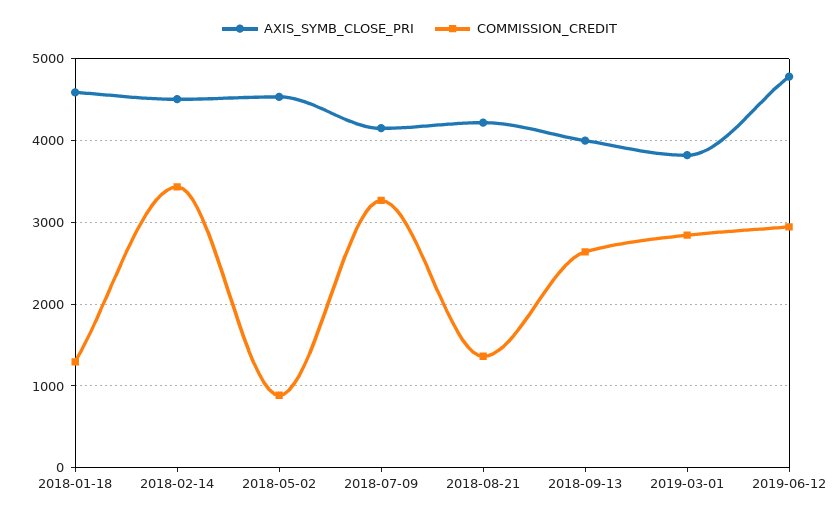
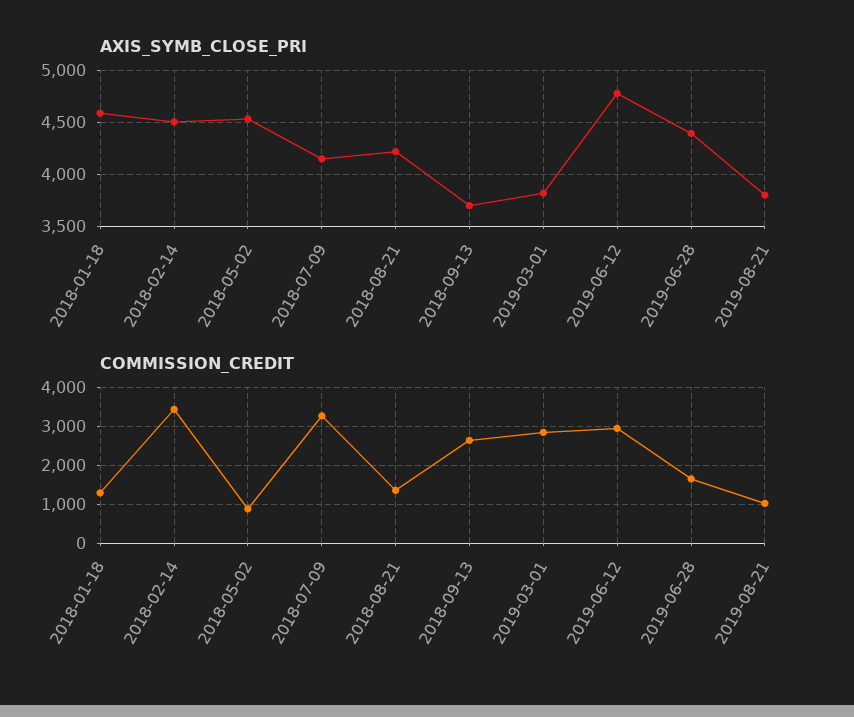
AXIS_SYMB_CLOSE_PRI, 2018-09-13: 4000 -> 3700
AXIS_SYMB_CLOSE_PRI, 2019-06-28: none -> 4400
AXIS_SYMB_CLOSE_PRI, 2019-08-21: none -> 3800
COMMISSION_CREDIT, 2019-06-28: none -> 1600
COMMISSION_CREDIT, 2019-08-21: none -> 1000

